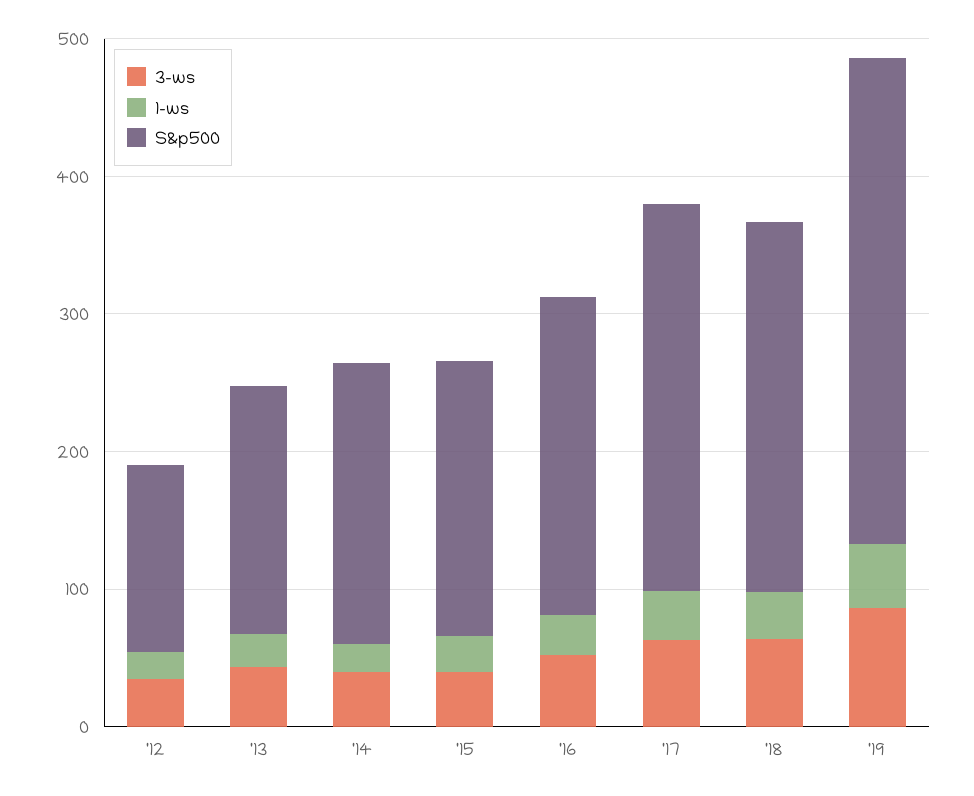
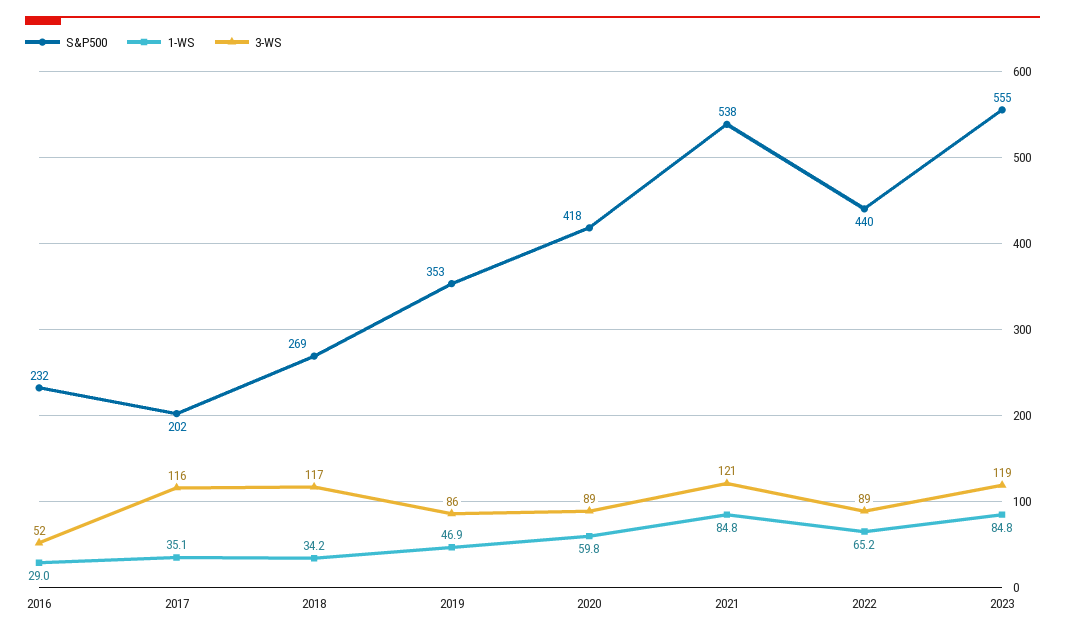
3-ws, '12: 40 -> none
1-ws, '12: 20 -> none
S&p500, '12: 140 -> none
3-ws, '13: 40 -> none
1-ws, '13: 20 -> none
S&p500, '13: 180 -> none
3-ws, '14: 40 -> none
1-ws, '14: 20 -> none
S&p500, '14: 200 -> none
3-ws, '15: 40 -> none
1-ws, '15: 20 -> none
S&p500, '15: 200 -> none
3-ws, '17: 60 -> 116
S&p500, '17: 280 -> 202
3-ws, '18: 60 -> 117
S&p500, 2020: none -> 418
1-ws, 2020: none -> 59.8
3-ws, 2020: none -> 89
S&p500, 2021: none -> 538
1-ws, 2021: none -> 84.8
3-ws, 2021: none -> 121
S&p500, 2022: none -> 440
1-ws, 2022: none -> 65.2
3-ws, 2022: none -> 89
S&p500, 2023: none -> 555
1-ws, 2023: none -> 84.8
3-ws, 2023: none -> 119

